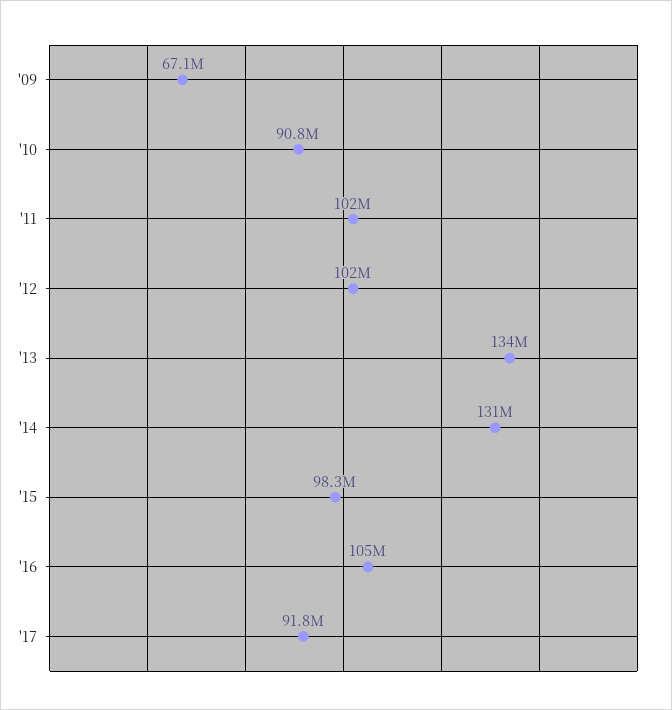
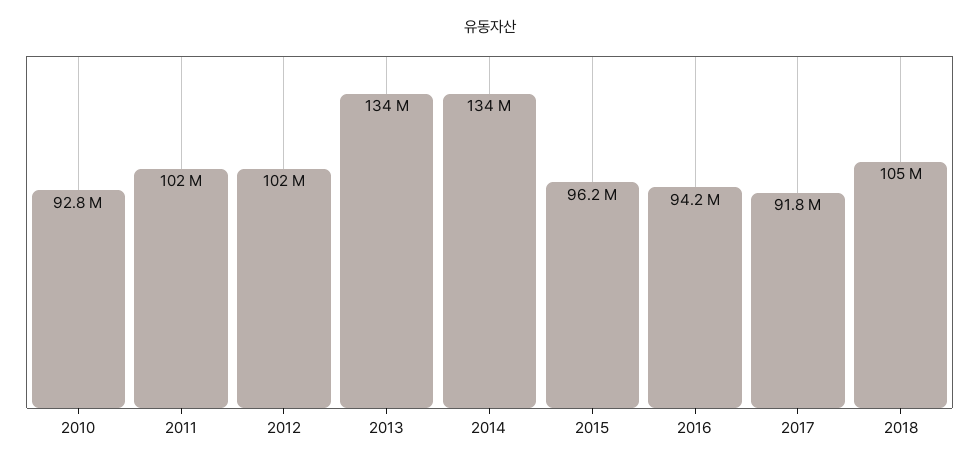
'09: 67100000 -> none
'10: 90800000 -> 92800000
'14: 131000000 -> 134000000
'15: 98300000 -> 96200000
'16: 105000000 -> 94200000
2018: none -> 105000000

